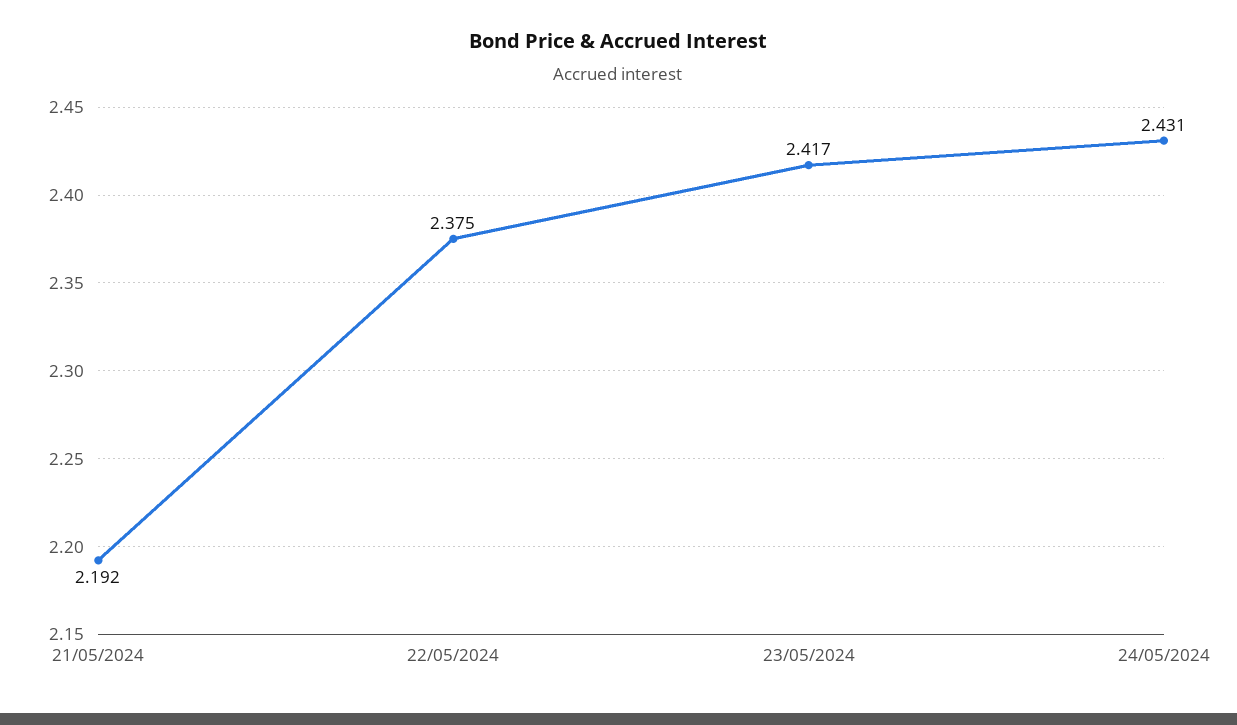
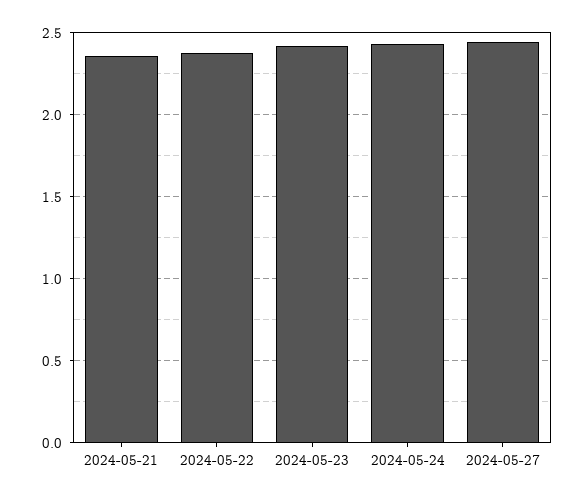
21/05/2024: 2.192 -> 2.35
2024-05-27: none -> 2.45

